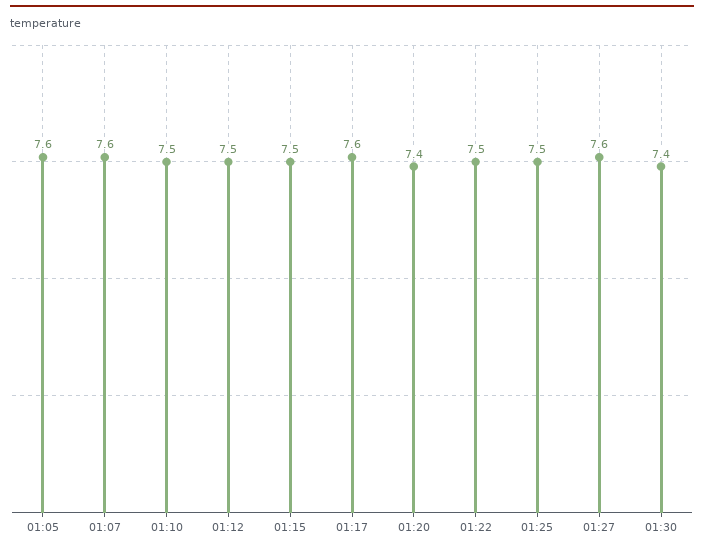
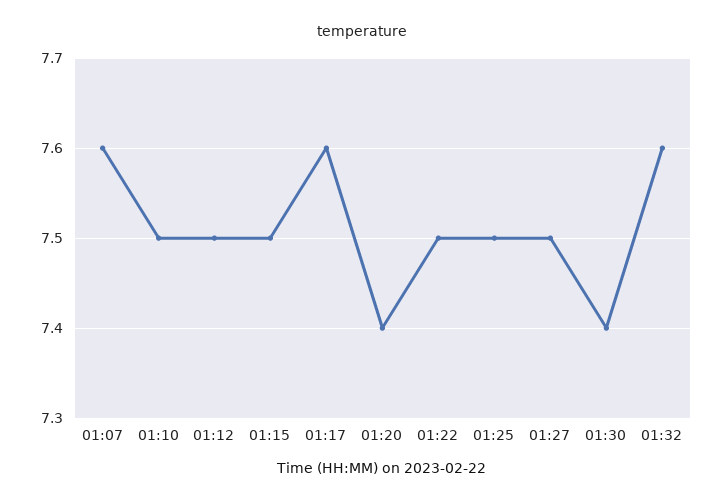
01:05: 7.6 -> none
01:27: 7.6 -> 7.5
01:32: none -> 7.6

